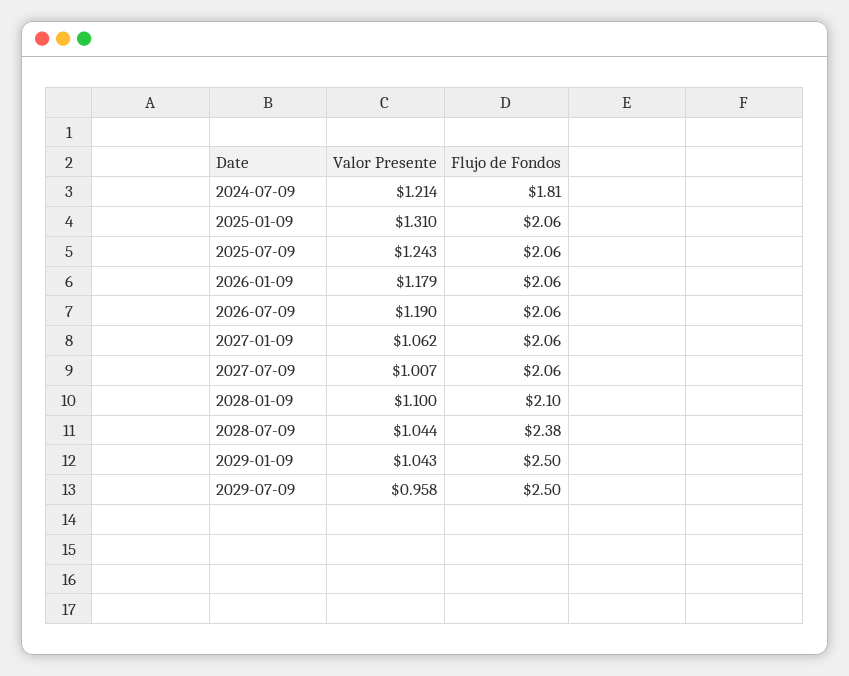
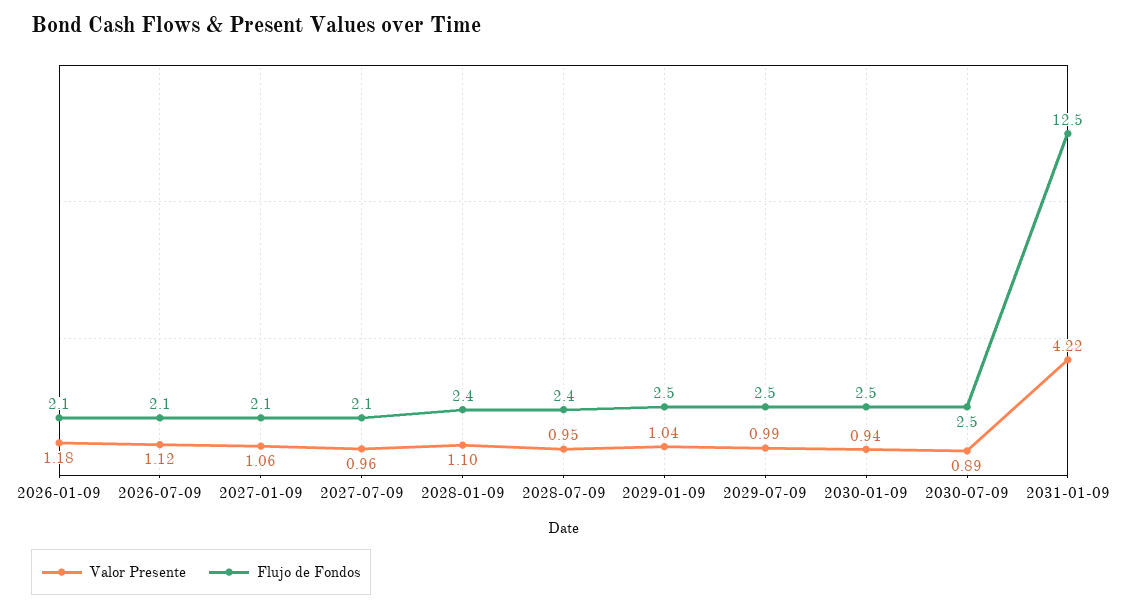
Valor Presente, 2024-07-09: 1.214 -> none
Flujo de Fondos, 2024-07-09: 1.81 -> none
Valor Presente, 2025-01-09: 1.31 -> none
Flujo de Fondos, 2025-01-09: 2.06 -> none
Valor Presente, 2025-07-09: 1.243 -> none
Flujo de Fondos, 2025-07-09: 2.06 -> none
Valor Presente, 2026-07-09: 1.19 -> 1.12
Valor Presente, 2027-07-09: 1.007 -> 0.96
Flujo de Fondos, 2028-01-09: 2.1 -> 2.4
Valor Presente, 2028-07-09: 1.044 -> 0.95
Valor Presente, 2029-07-09: 0.958 -> 0.99
Valor Presente, 2030-01-09: none -> 0.94
Flujo de Fondos, 2030-01-09: none -> 2.5
Valor Presente, 2030-07-09: none -> 0.89
Flujo de Fondos, 2030-07-09: none -> 2.5
Valor Presente, 2031-01-09: none -> 4.22
Flujo de Fondos, 2031-01-09: none -> 12.5

